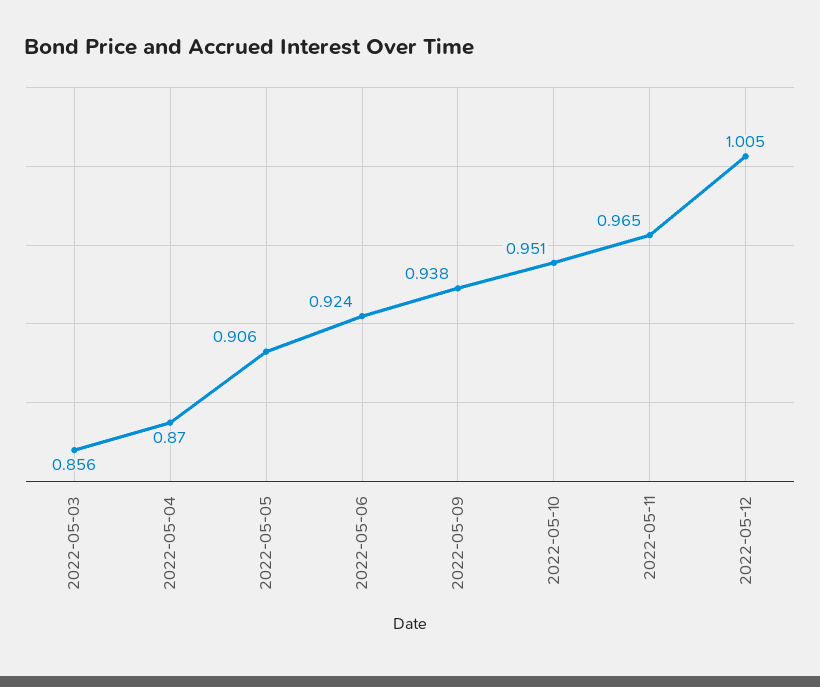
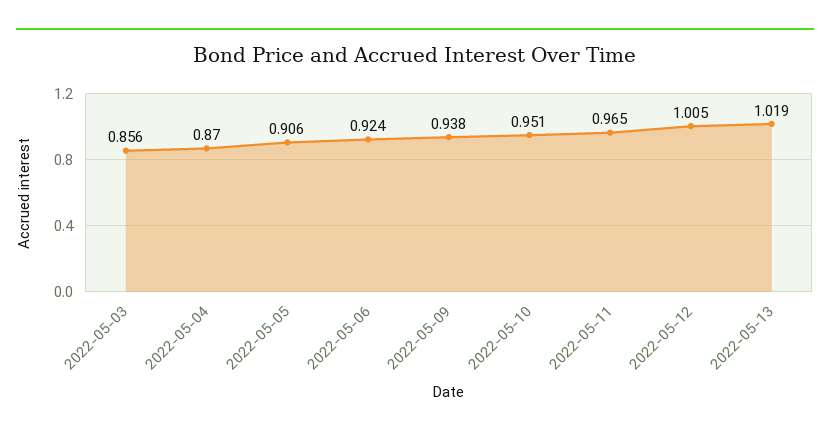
2022-05-13: none -> 1.019

